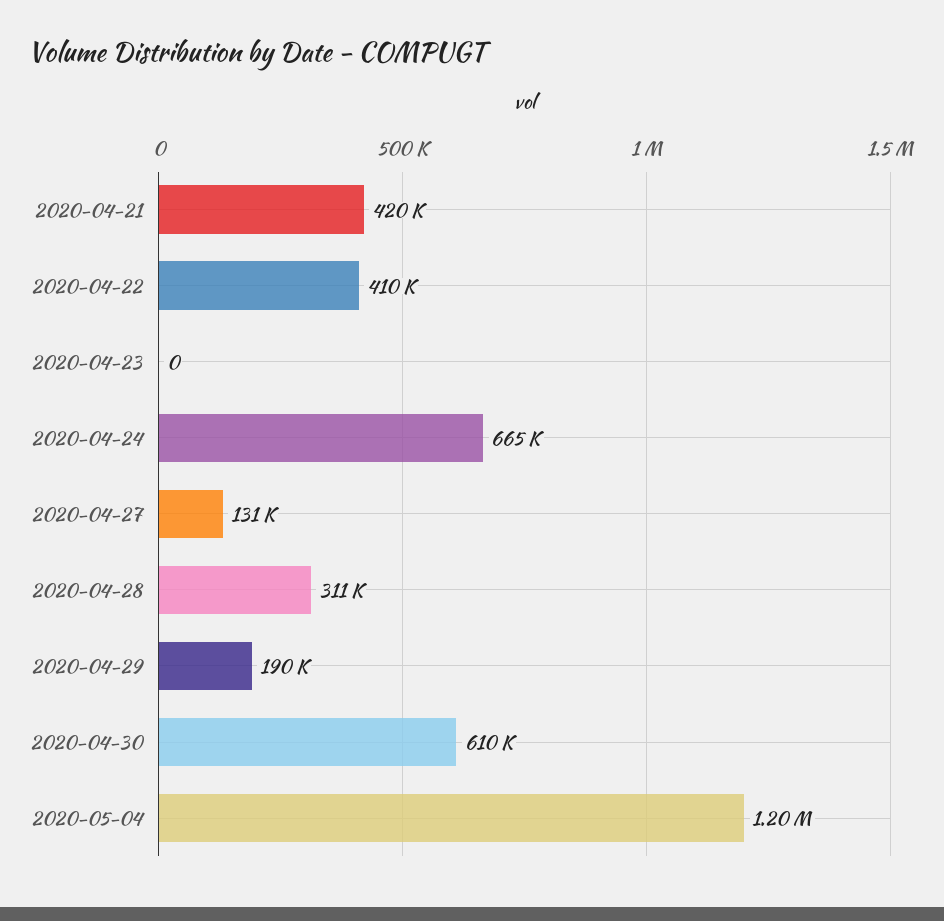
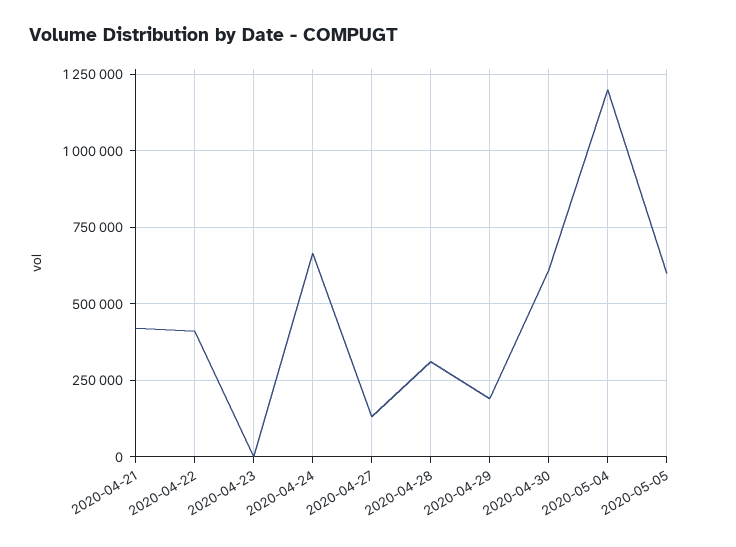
2020-05-05: none -> 600000

